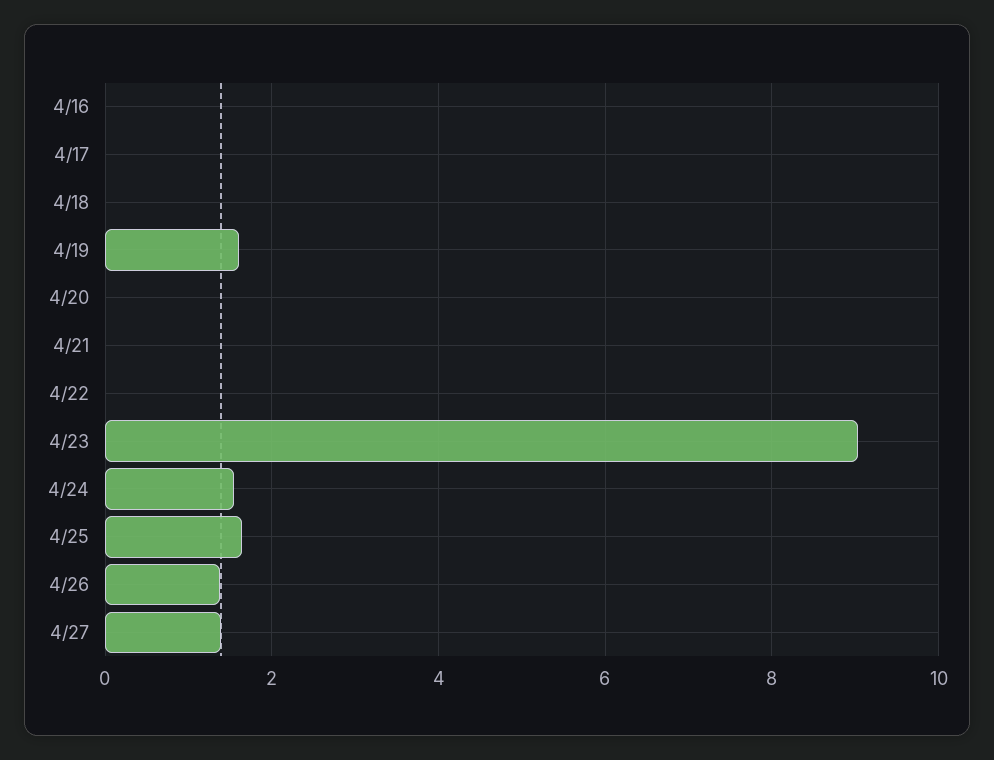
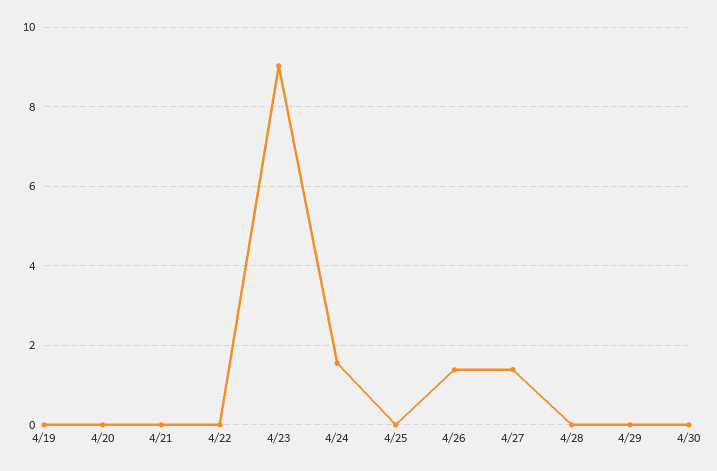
4/16: 0 -> none
4/17: 0 -> none
4/18: 0 -> none
4/19: 1.6 -> 0
4/25: 1.6 -> 0
4/28: none -> 0
4/29: none -> 0
4/30: none -> 0

